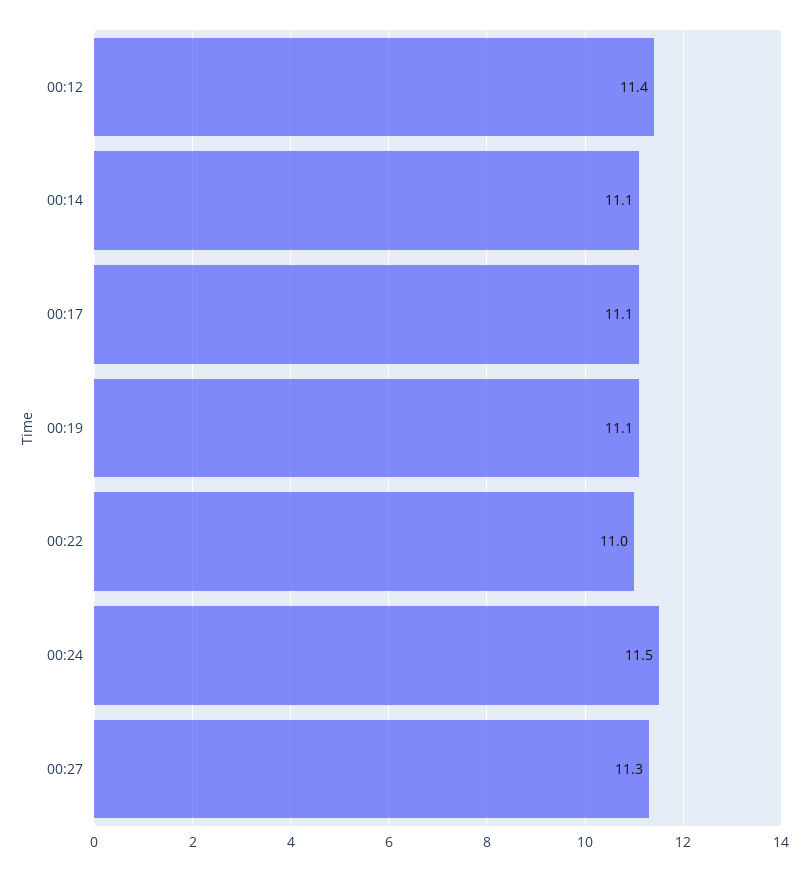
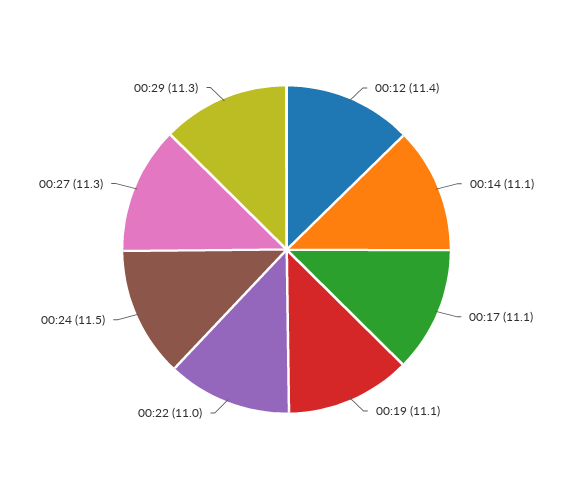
00:29: none -> 11.3

